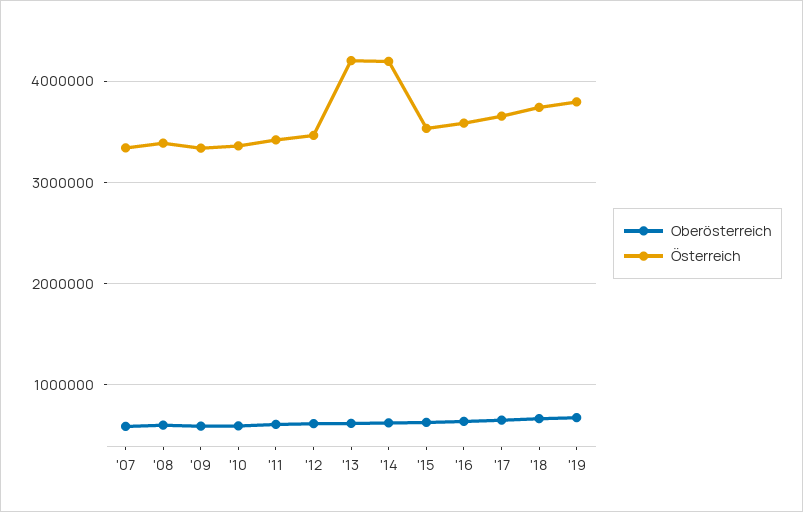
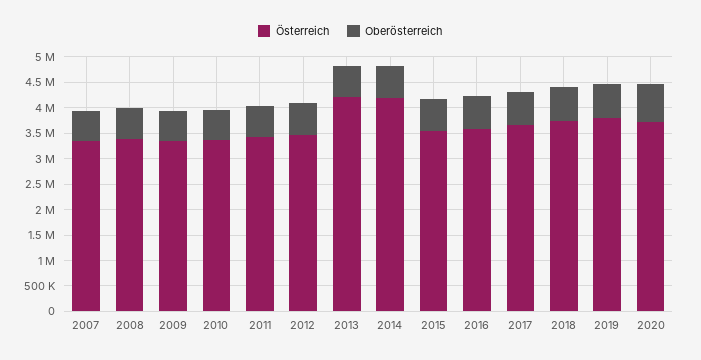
Österreich, 2020: none -> 3750000
Oberösterreich, 2020: none -> 750000

